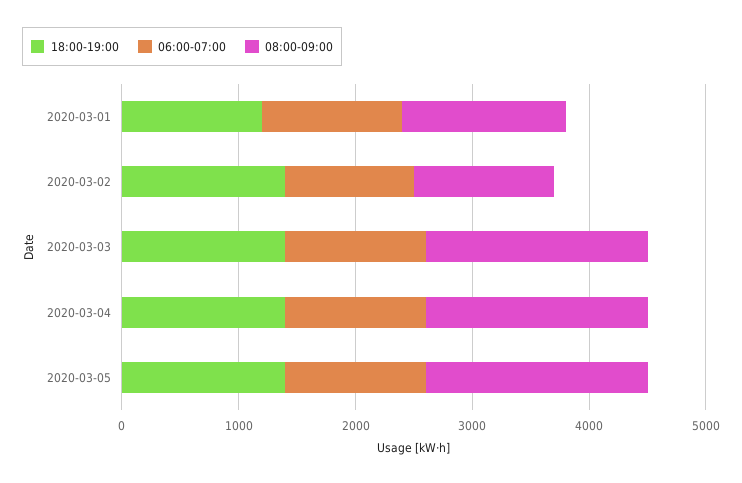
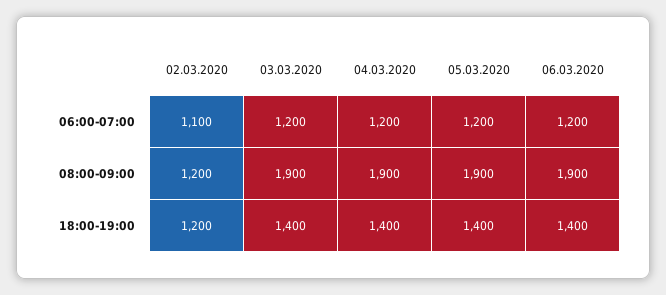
18:00-19:00, 2020-03-01: 1200 -> none
06:00-07:00, 2020-03-01: 1200 -> none
08:00-09:00, 2020-03-01: 1400 -> none
18:00-19:00, 2020-03-02: 1400 -> 1200
06:00-07:00, 06.03.2020: none -> 1200
08:00-09:00, 06.03.2020: none -> 1900
18:00-19:00, 06.03.2020: none -> 1400

